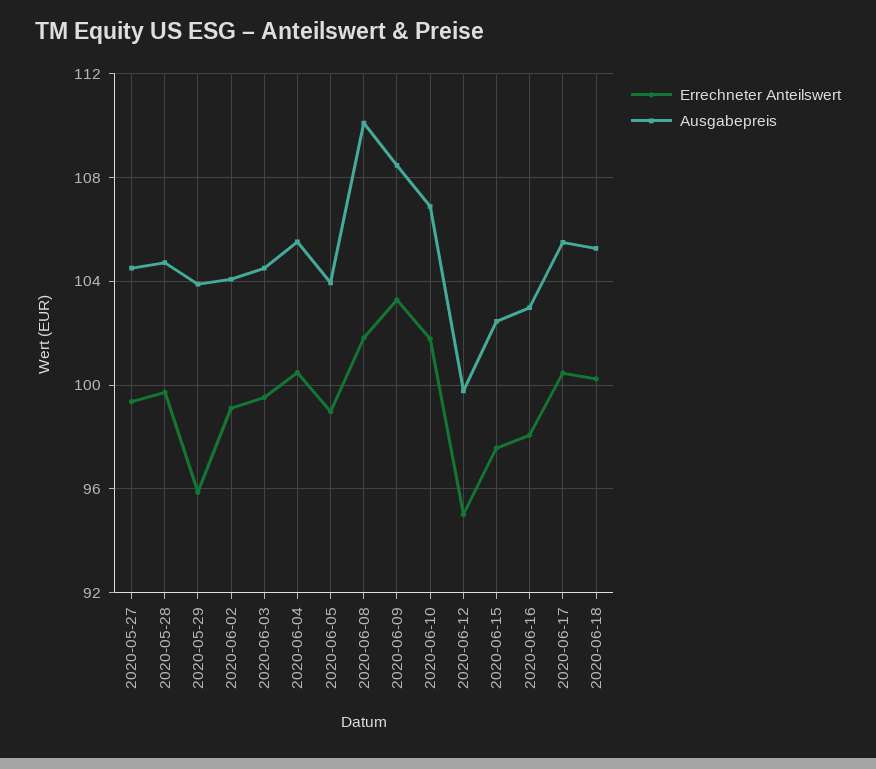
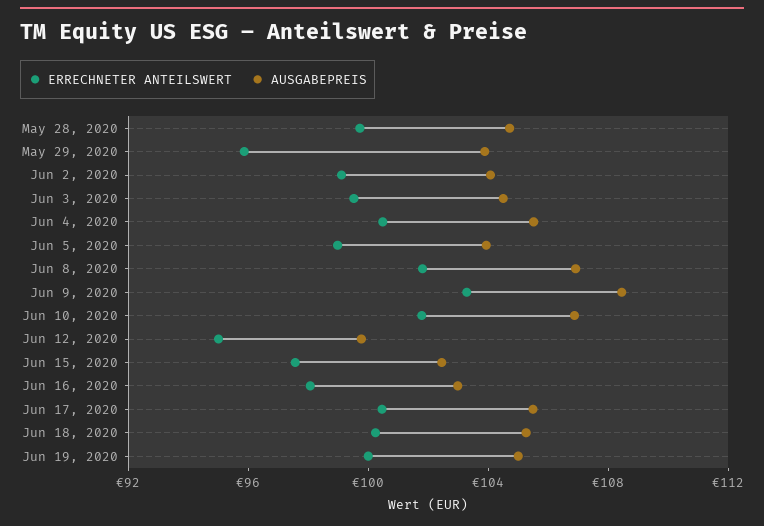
Errechneter Anteilswert, 2020-05-27: 99.5 -> none
Ausgabepreis, 2020-05-27: 104.5 -> none
Ausgabepreis, 2020-06-08: 110 -> 107
Errechneter Anteilswert, Jun 19, 2020: none -> 100
Ausgabepreis, Jun 19, 2020: none -> 105

